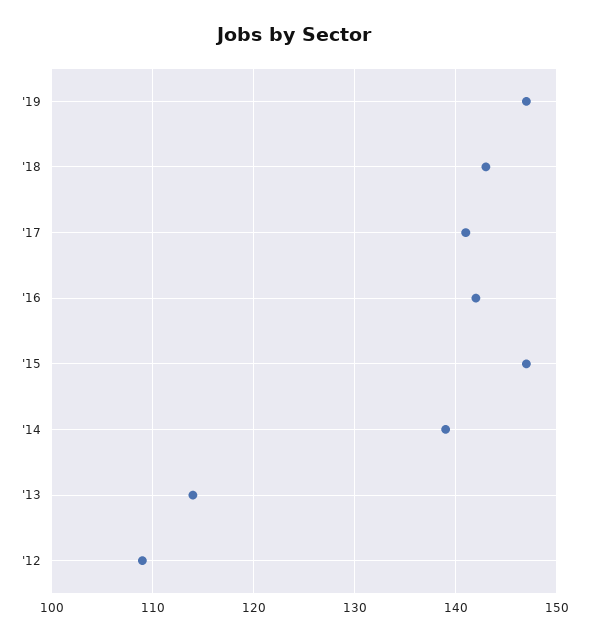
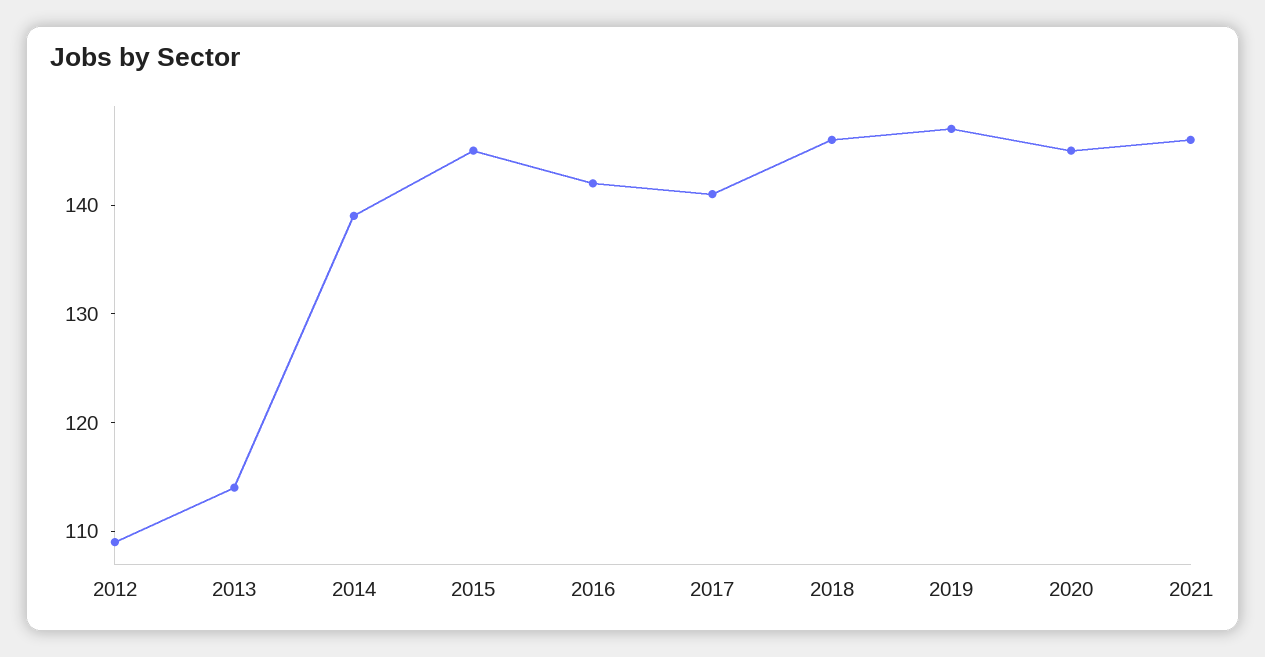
'18: 143 -> 146
'15: 147 -> 145
2020: none -> 145
2021: none -> 146

